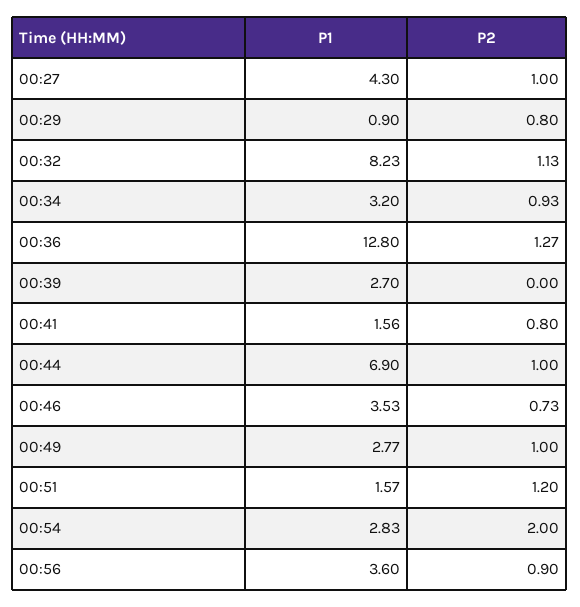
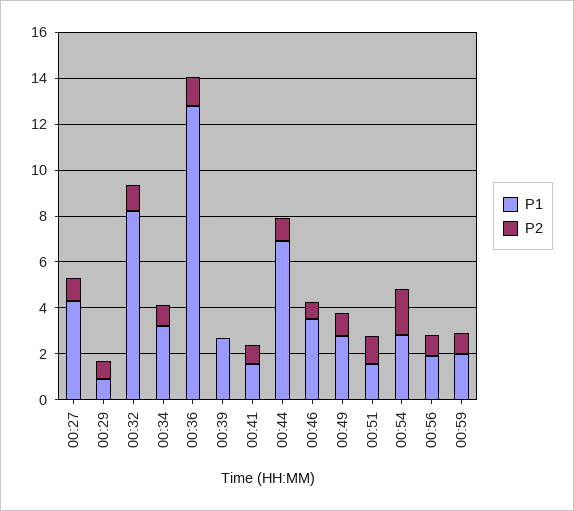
P1, 00:56: 3.6 -> 2
P1, 00:59: none -> 2
P2, 00:59: none -> 1

